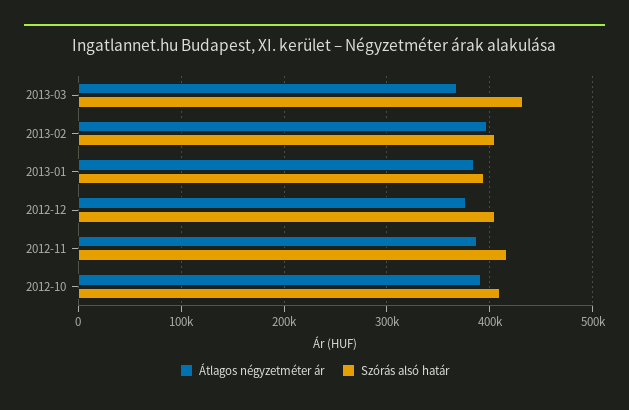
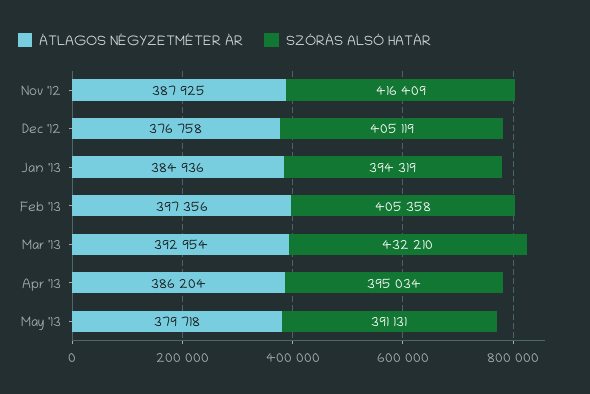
Átlagos négyzetméter ár, 2013-03: 370000 -> 392954
Átlagos négyzetméter ár, 2012-10: 390000 -> none
Szórás alsó határ, 2012-10: 410000 -> none
Átlagos négyzetméter ár, Apr '13: none -> 386204
Szórás alsó határ, Apr '13: none -> 395034
Átlagos négyzetméter ár, May '13: none -> 379718
Szórás alsó határ, May '13: none -> 391131

